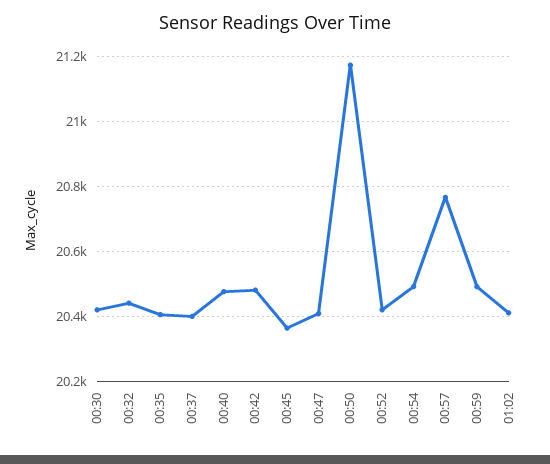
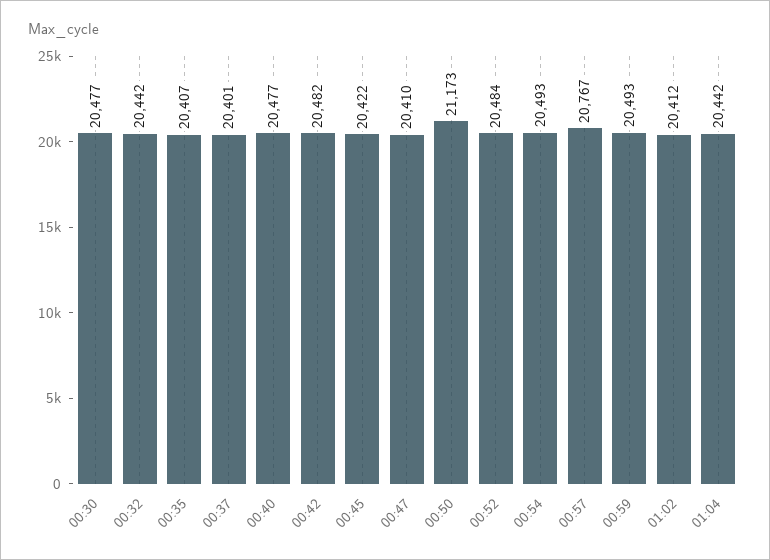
00:30: 20420 -> 20477
00:45: 20360 -> 20422
00:52: 20420 -> 20484
01:04: none -> 20442

